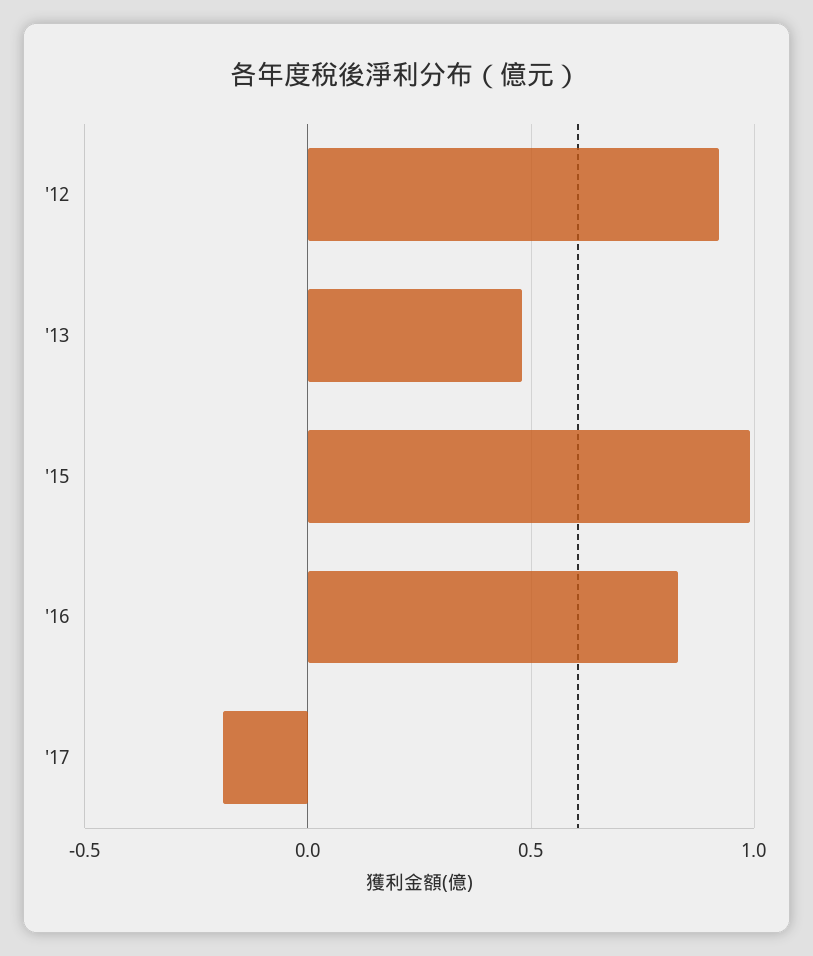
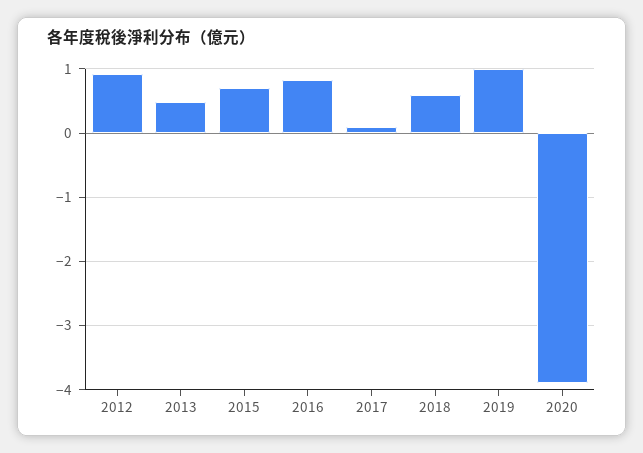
'15: 1 -> 0.7
'17: -0.2 -> 0.1
2018: none -> 0.6
2019: none -> 1
2020: none -> -3.9

